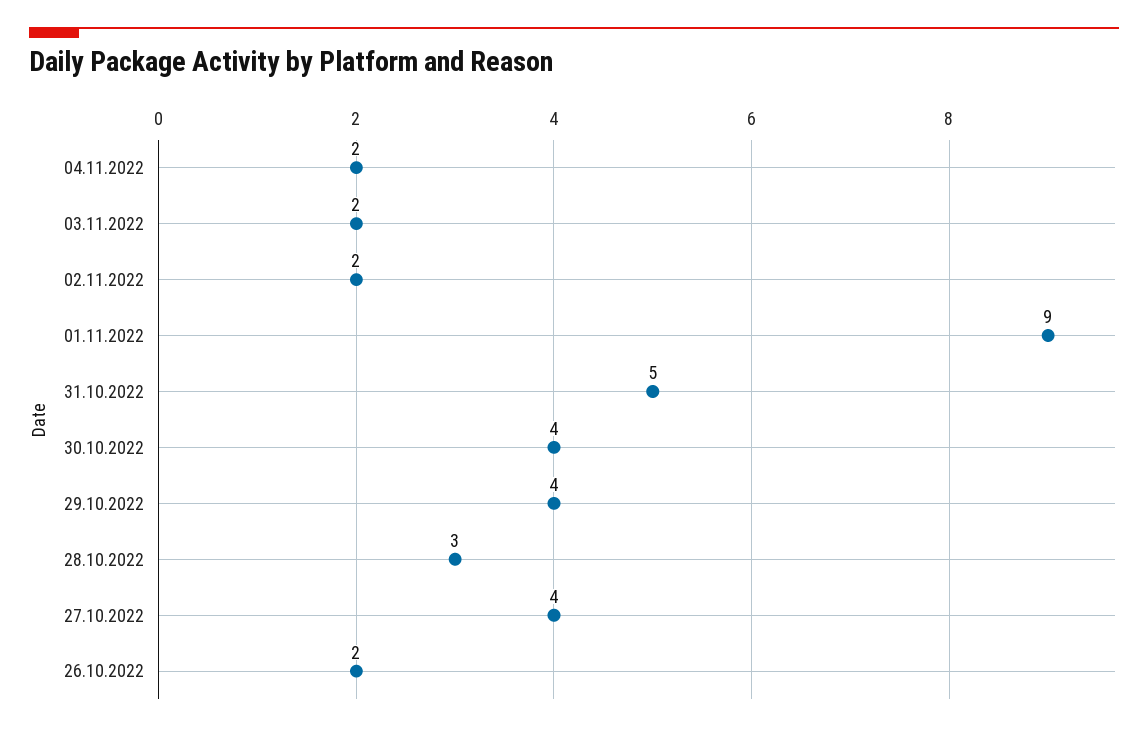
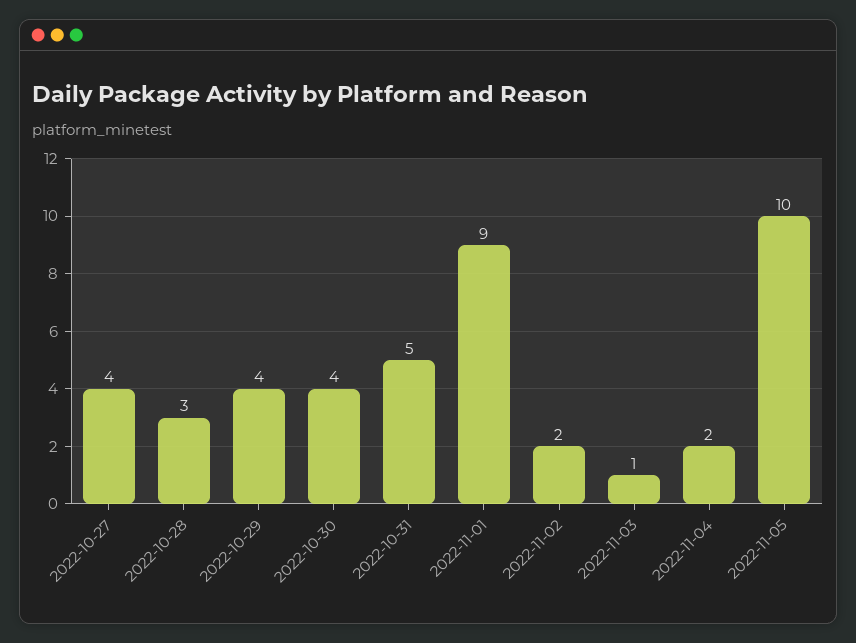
03.11.2022: 2 -> 1
26.10.2022: 2 -> none
2022-11-05: none -> 10

